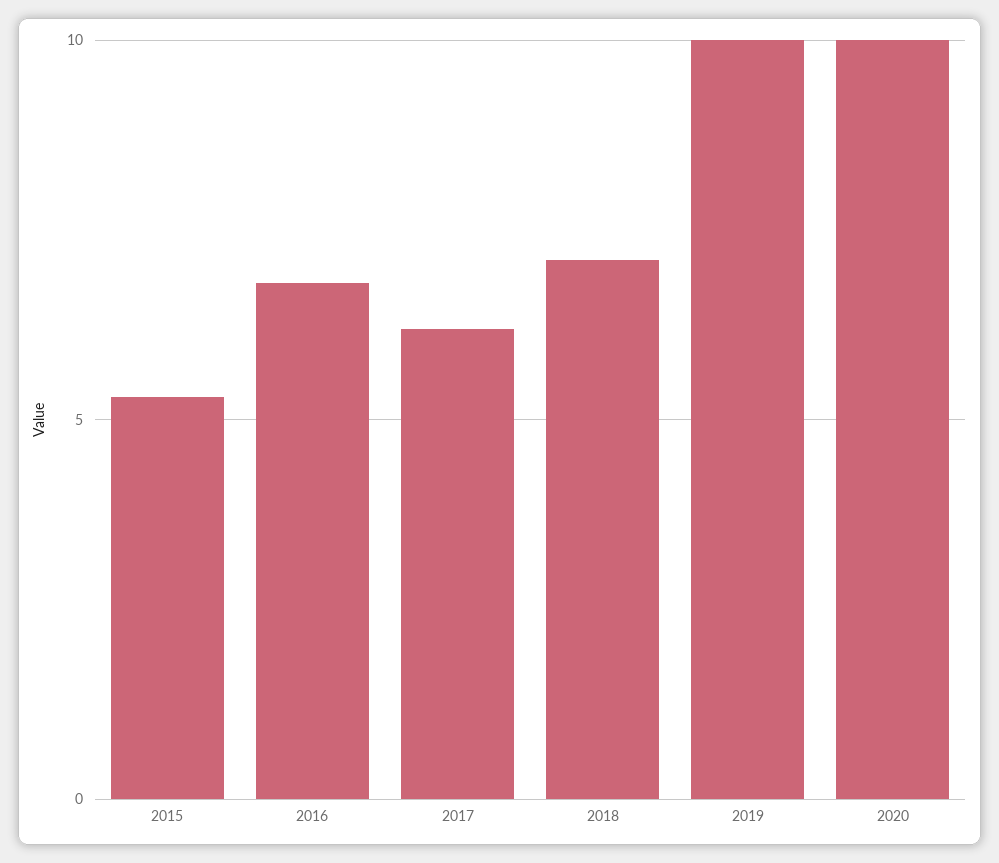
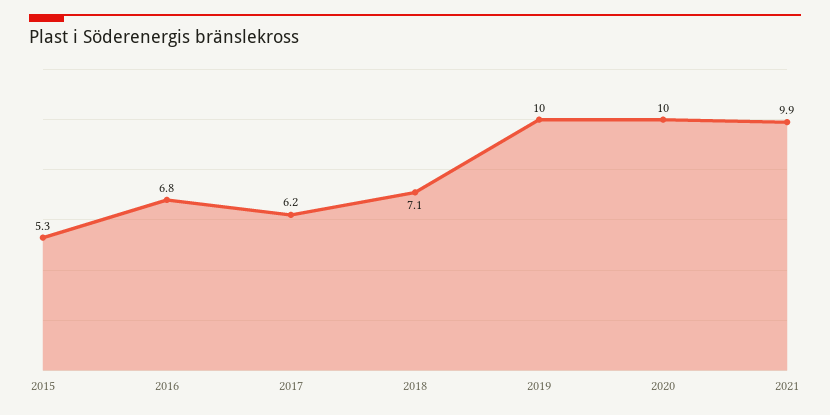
2021: none -> 9.9

